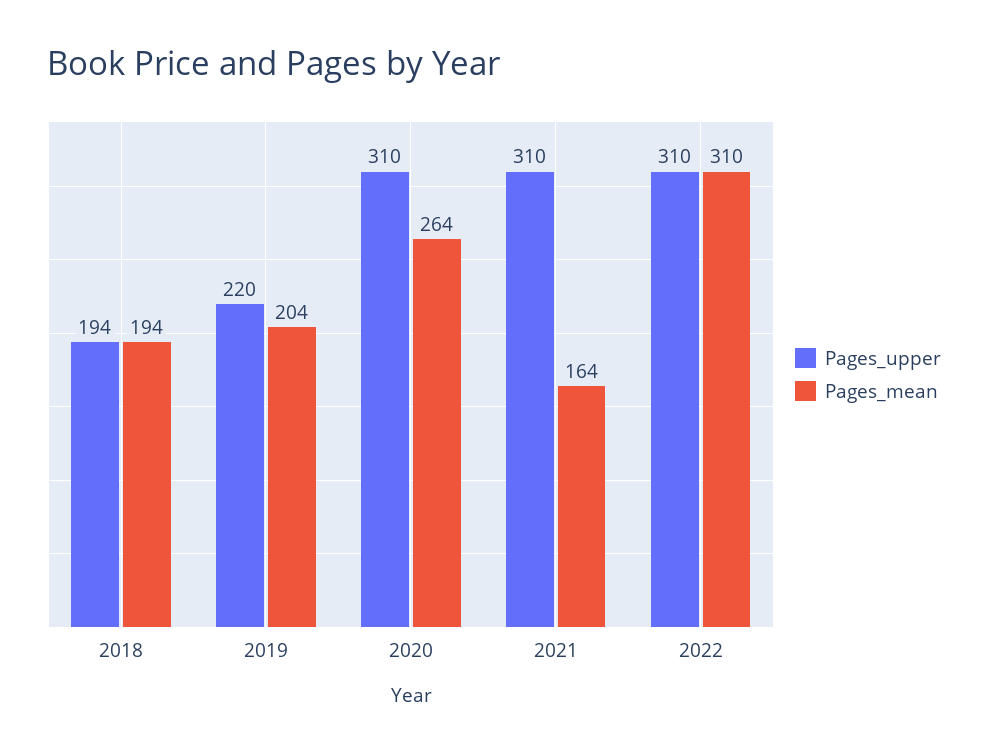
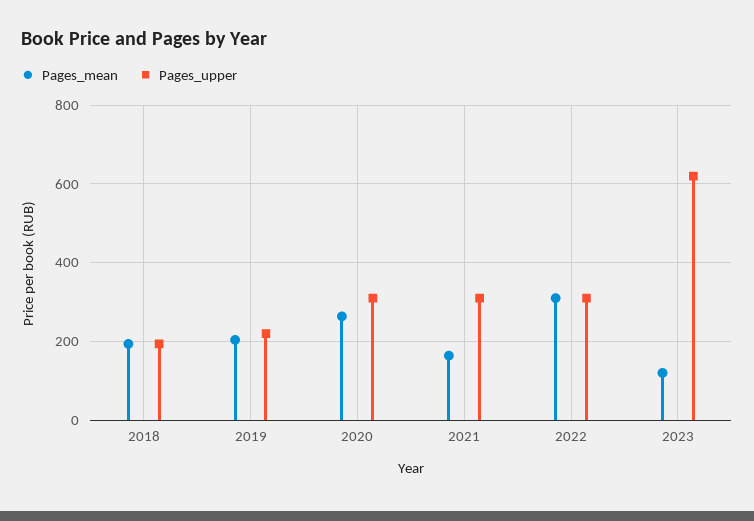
Pages_mean, 2023: none -> 120
Pages_upper, 2023: none -> 620

